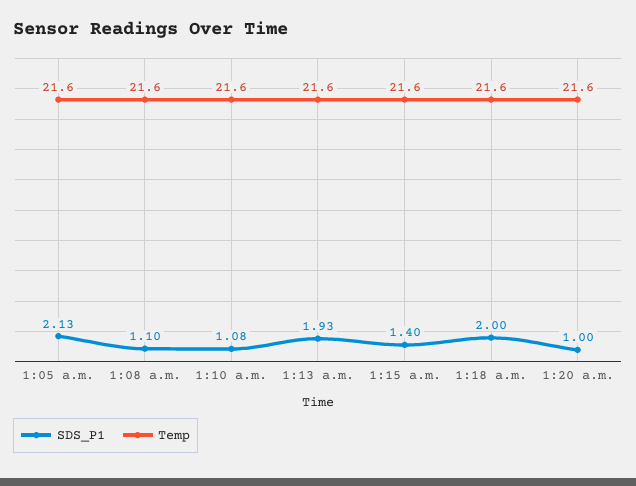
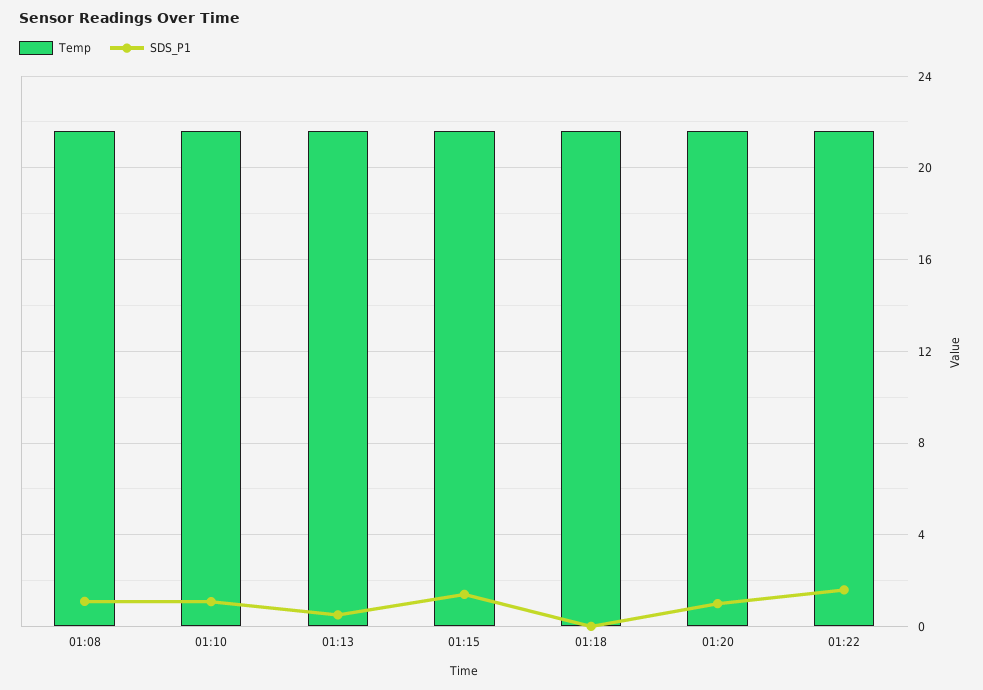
SDS_P1, 1:05 a.m.: 2.13 -> none
Temp, 1:05 a.m.: 21.6 -> none
SDS_P1, 1:13 a.m.: 1.93 -> 0.5
SDS_P1, 1:18 a.m.: 2 -> 0
Temp, 01:22: none -> 21.5
SDS_P1, 01:22: none -> 1.5

